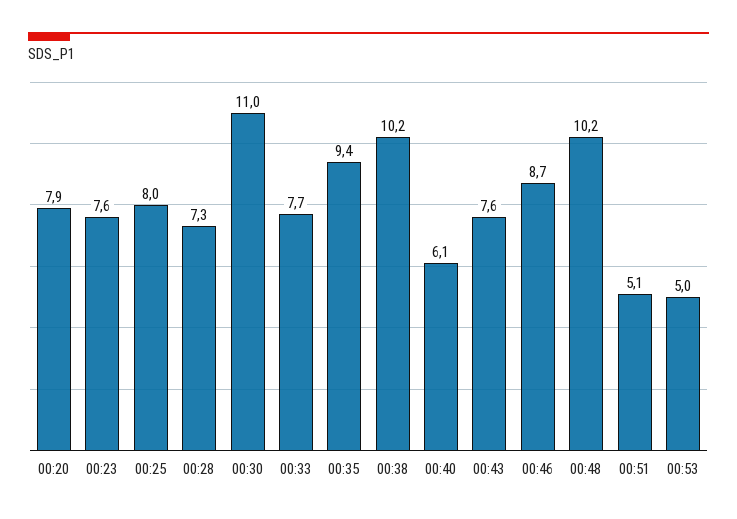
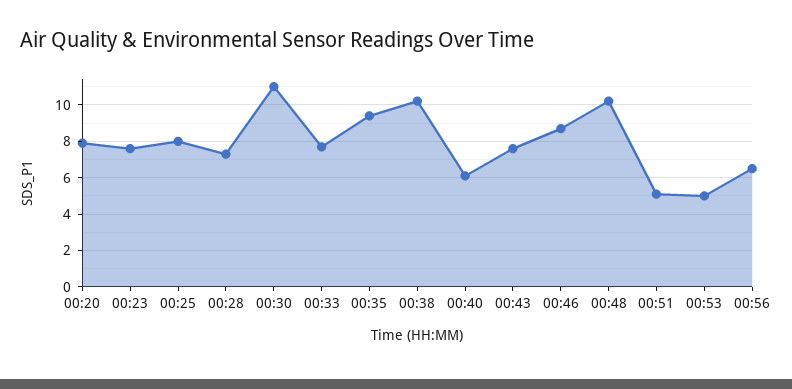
00:56: none -> 6.5

